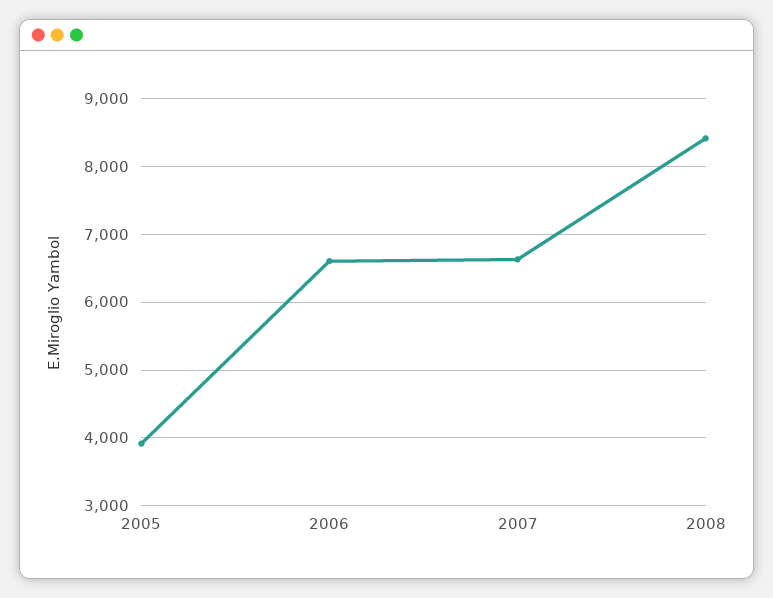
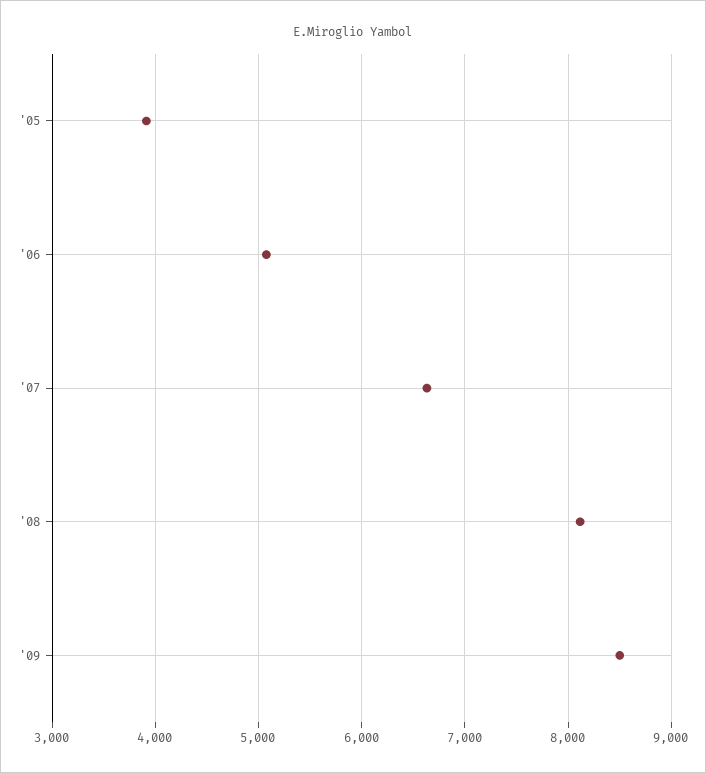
2006: 6600 -> 5100
2008: 8400 -> 8100
'09: none -> 8500

